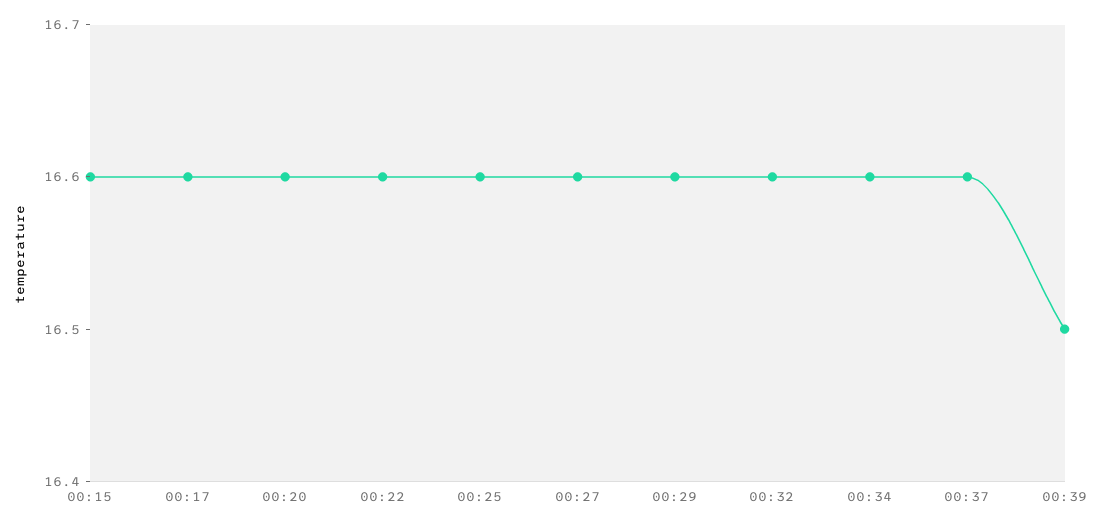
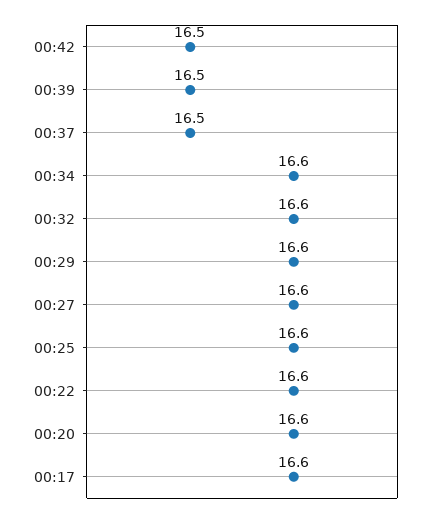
00:15: 16.6 -> none
00:37: 16.6 -> 16.5
00:42: none -> 16.5

